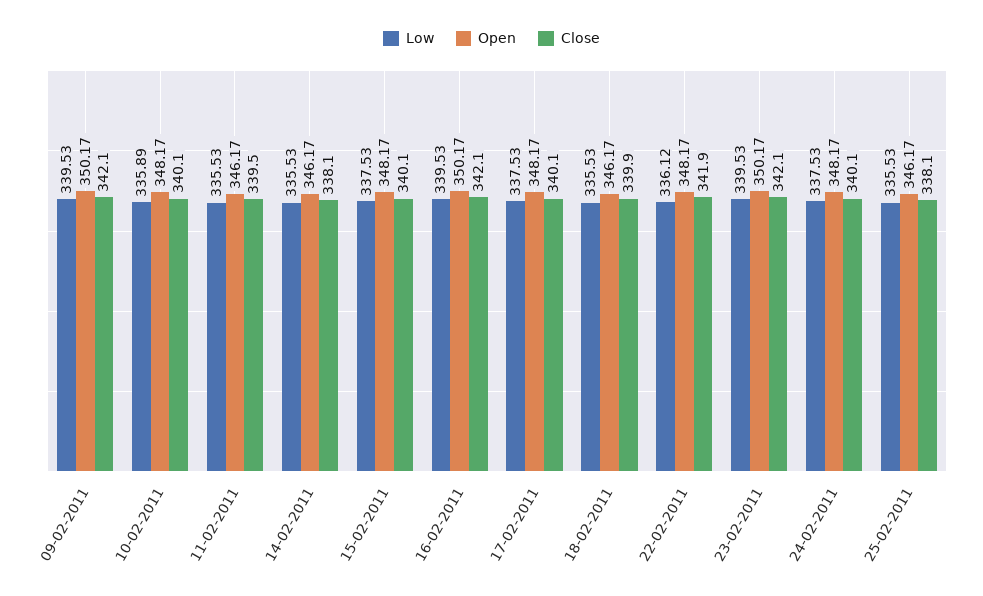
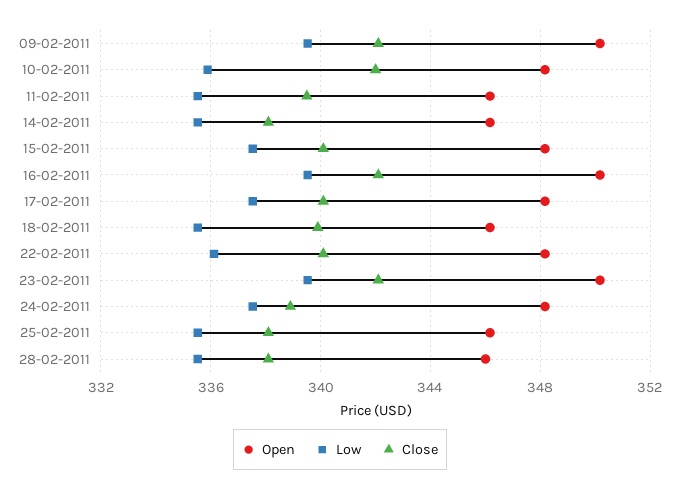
Close, 10-02-2011: 340.1 -> 342
Close, 22-02-2011: 341.9 -> 340
Close, 24-02-2011: 340.1 -> 339
Open, 28-02-2011: none -> 346
Low, 28-02-2011: none -> 335.5
Close, 28-02-2011: none -> 338

